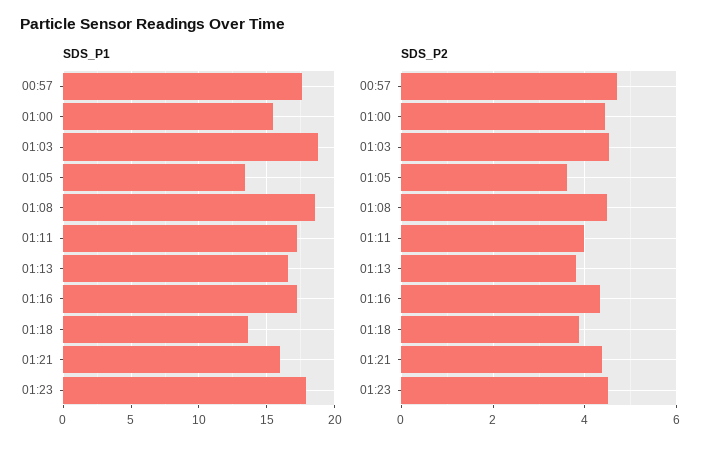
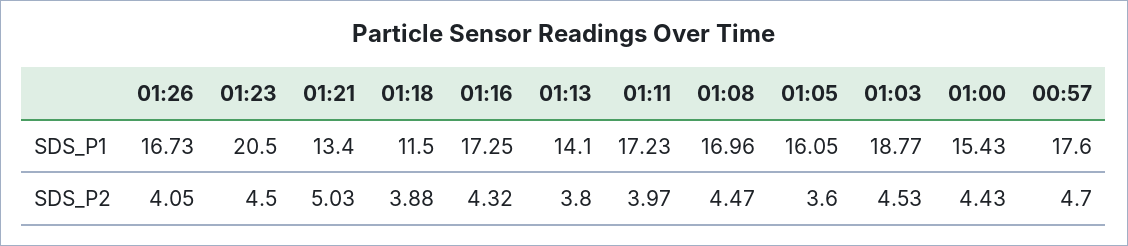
SDS_P1, 01:05: 13.5 -> 16.05
SDS_P1, 01:08: 18.5 -> 16.96
SDS_P1, 01:13: 16.5 -> 14.1
SDS_P1, 01:18: 13.5 -> 11.5
SDS_P1, 01:21: 16 -> 13.4
SDS_P1, 01:23: 18 -> 20.5
SDS_P2, 01:21: 4.4 -> 5.03
SDS_P1, 01:26: none -> 16.73
SDS_P2, 01:26: none -> 4.05

